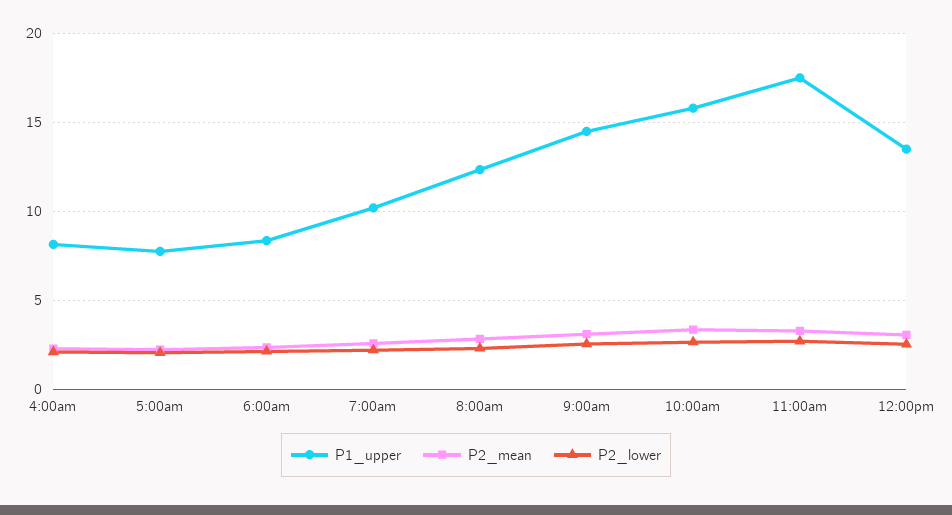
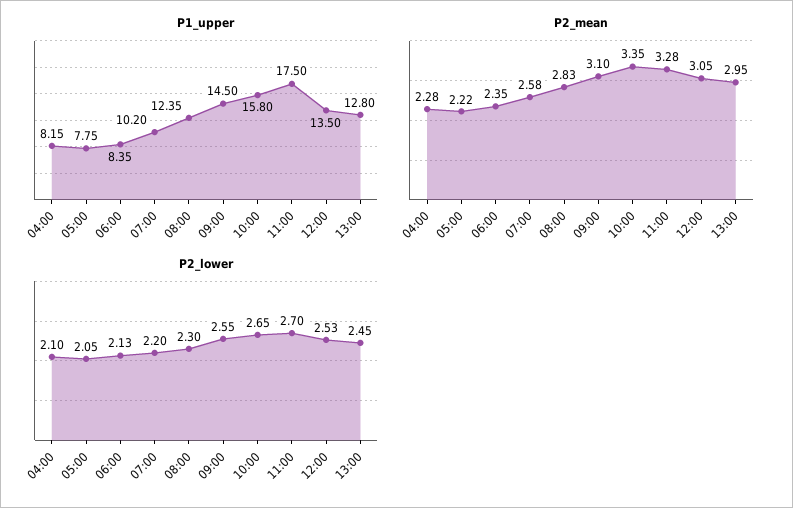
P1_upper, 13:00: none -> 12.8
P2_mean, 13:00: none -> 2.95
P2_lower, 13:00: none -> 2.45

